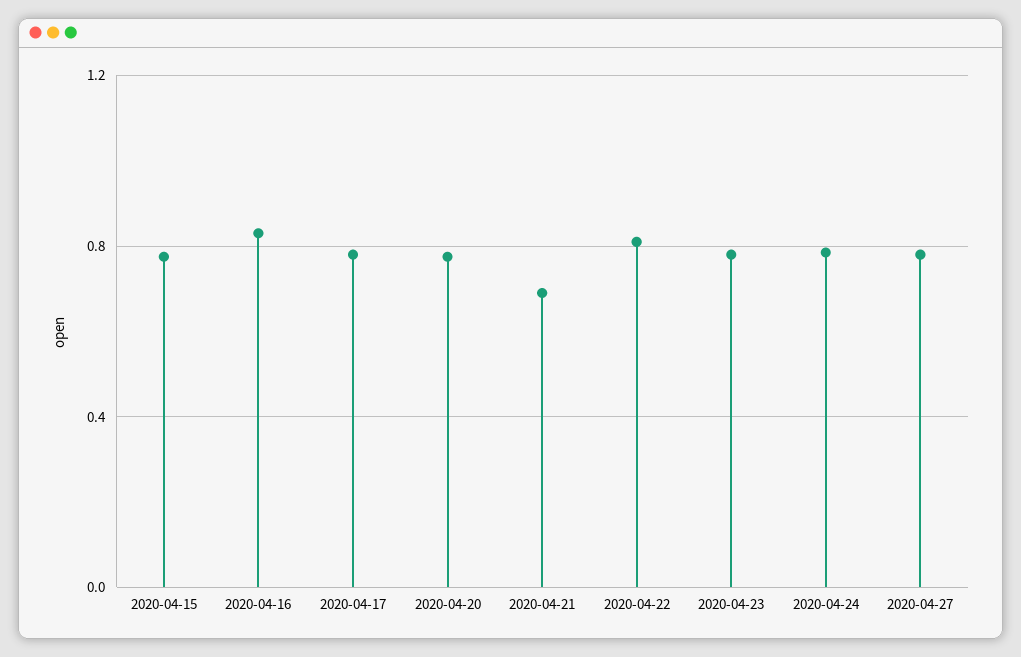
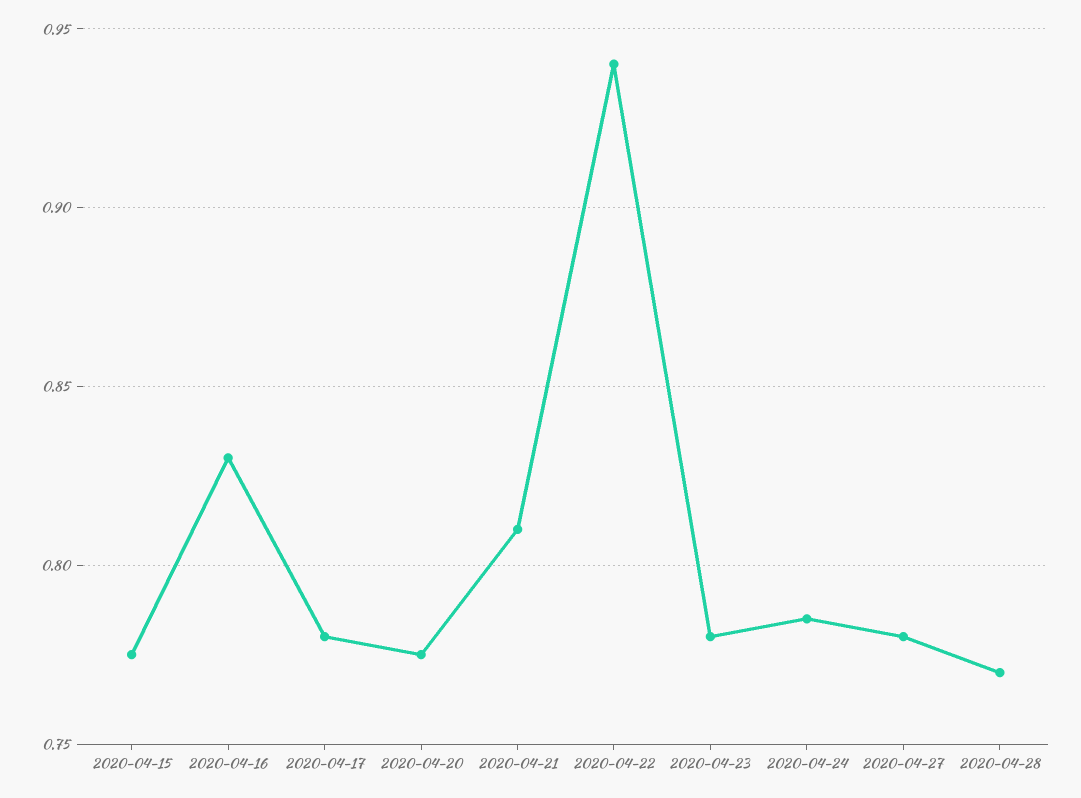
2020-04-21: 0.7 -> 0.81
2020-04-22: 0.8 -> 0.94
2020-04-28: none -> 0.77

